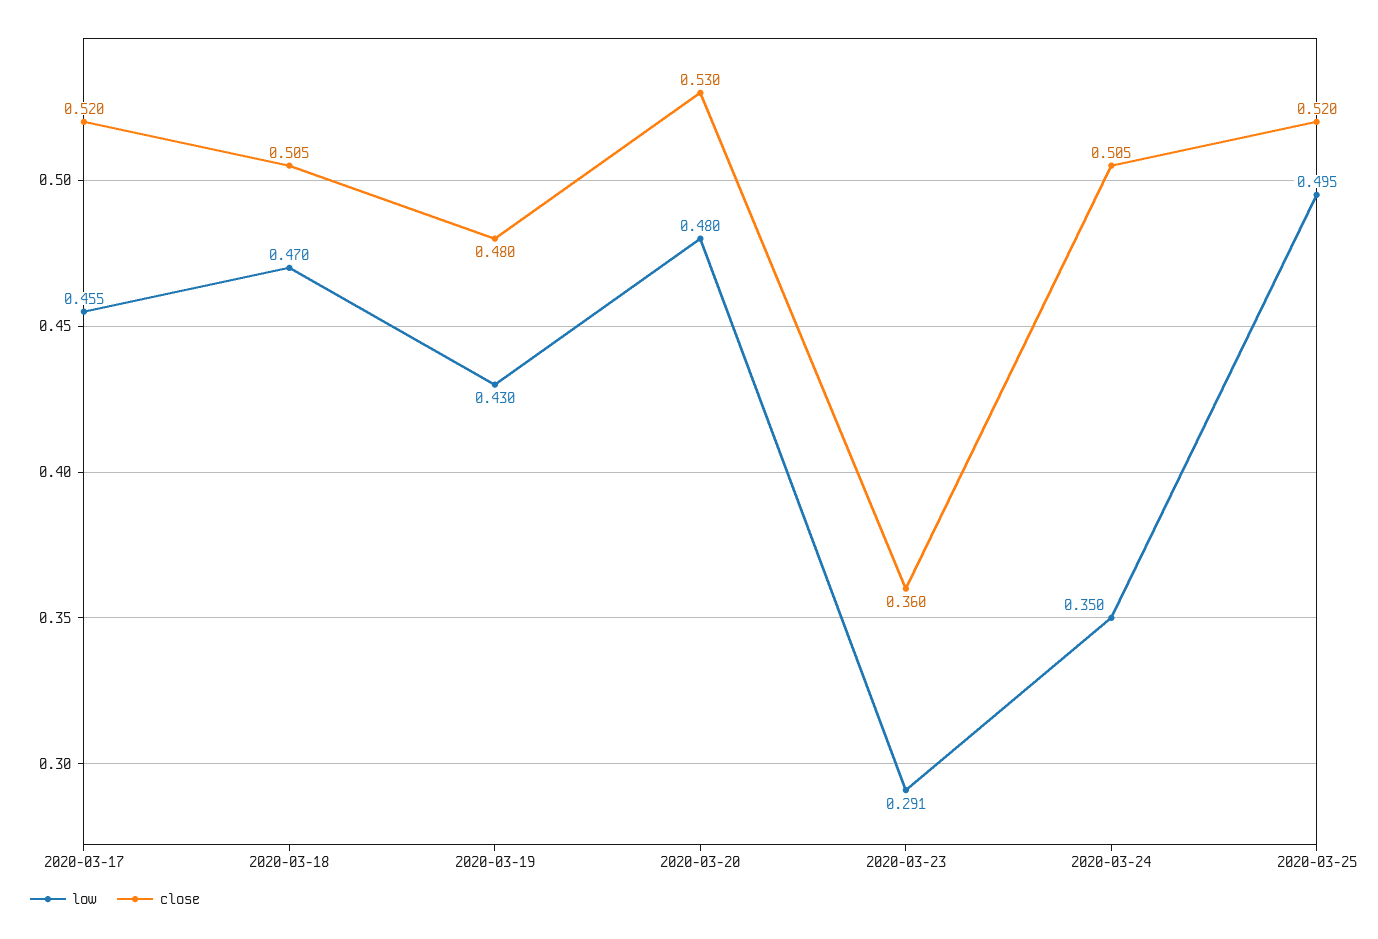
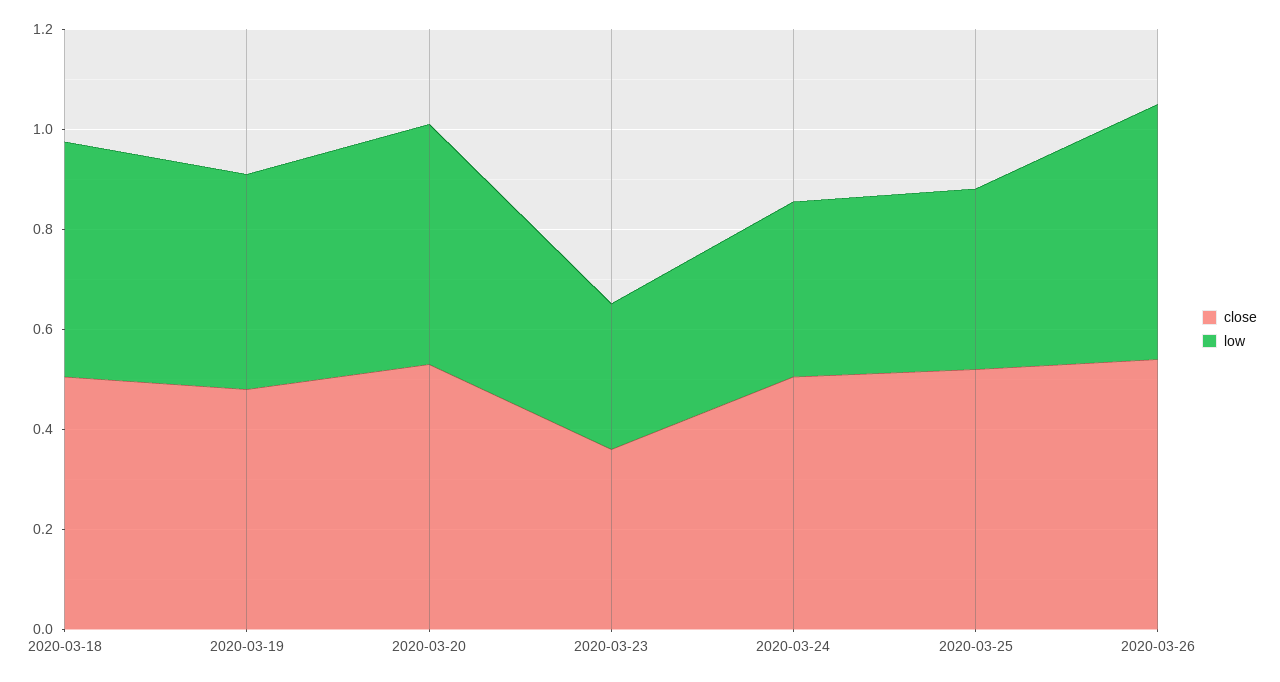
low, 2020-03-17: 0.455 -> none
close, 2020-03-17: 0.52 -> none
low, 2020-03-25: 0.495 -> 0.35
close, 2020-03-26: none -> 0.55
low, 2020-03-26: none -> 0.5

